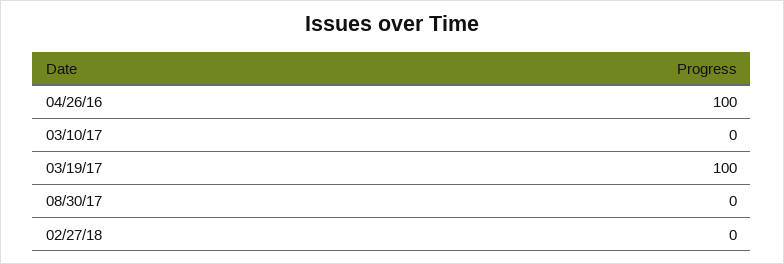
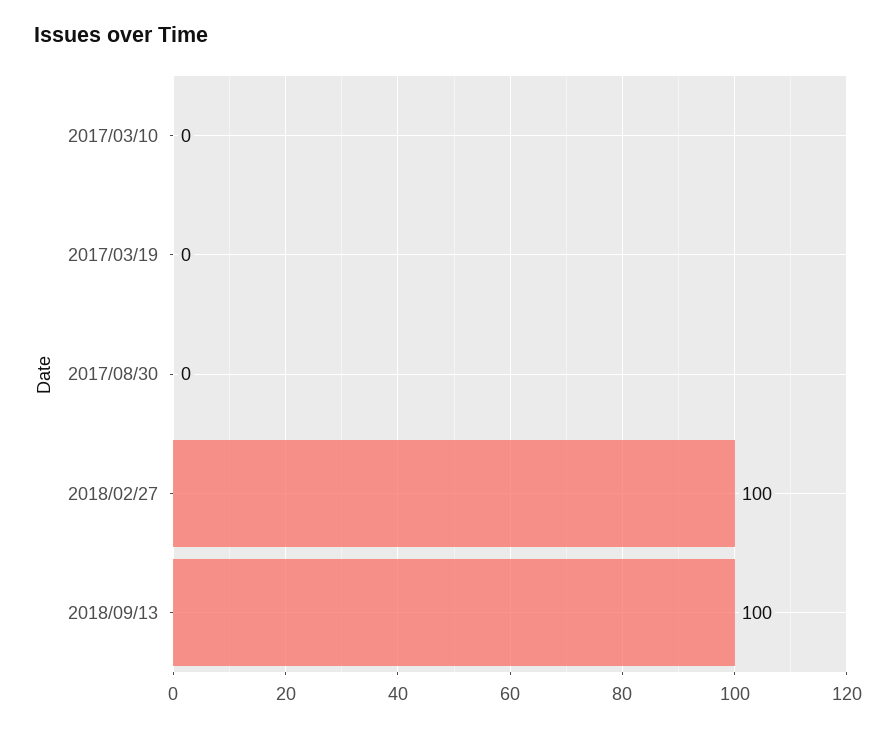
04/26/16: 100 -> none
03/19/17: 100 -> 0
02/27/18: 0 -> 100
2018/09/13: none -> 100

